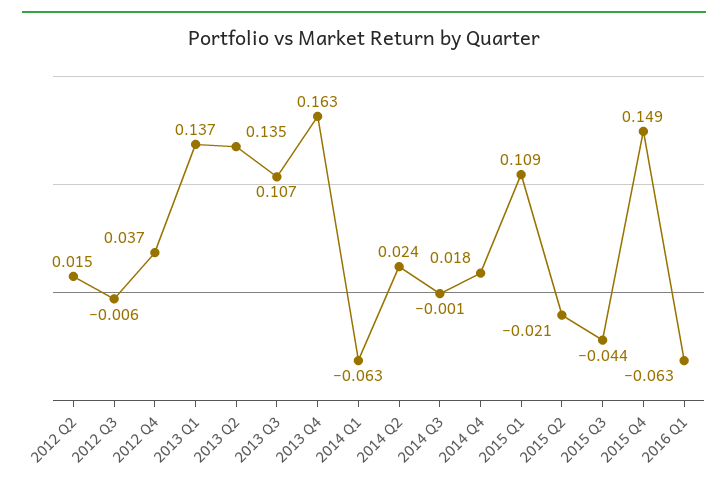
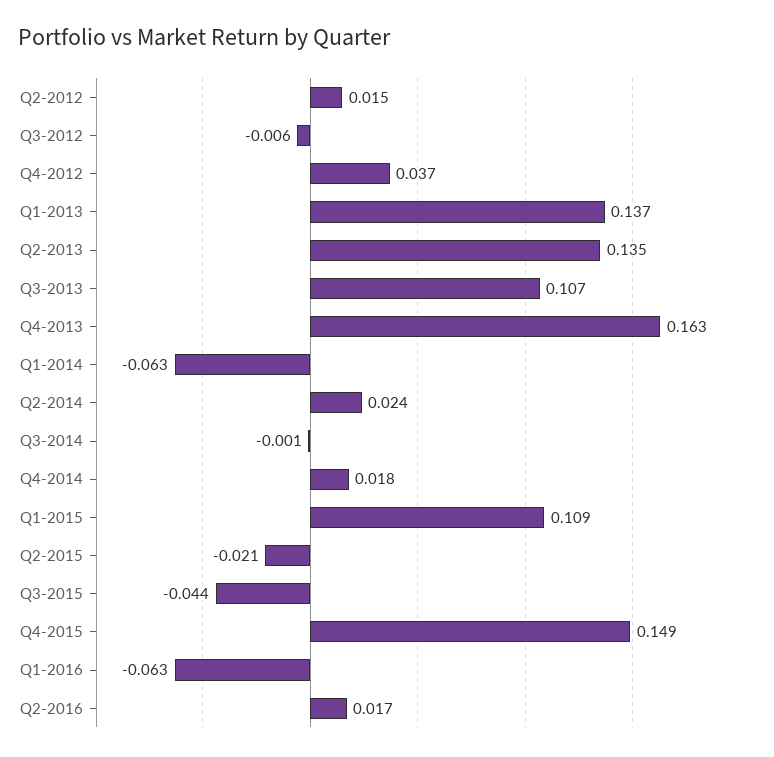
Q2-2016: none -> 0.017

